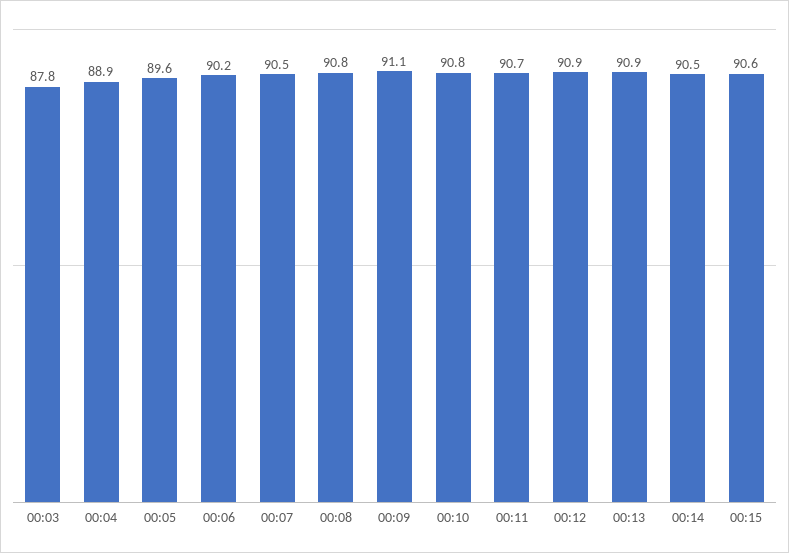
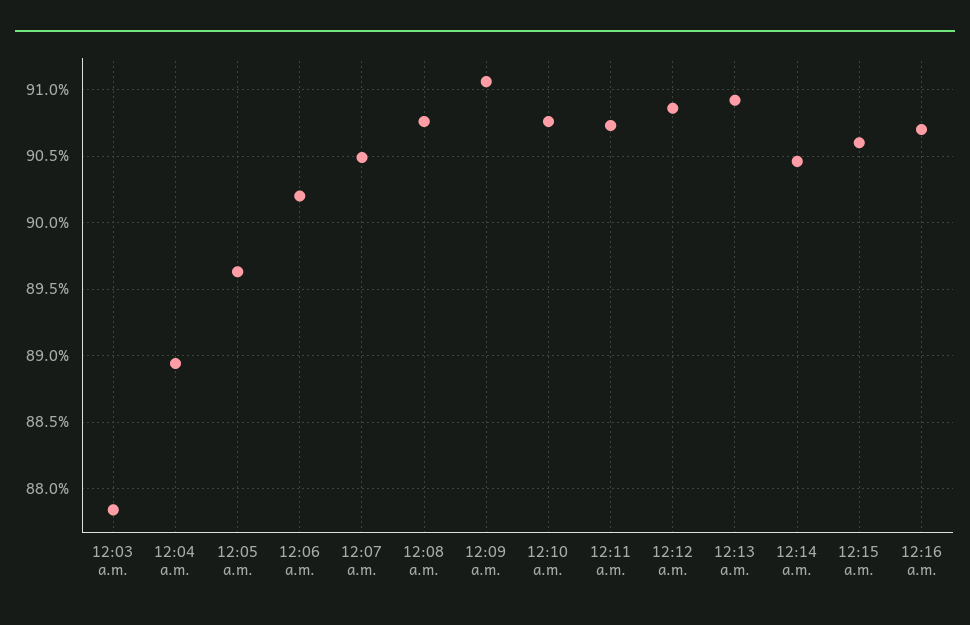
12:16 a.m.: none -> 90.7

